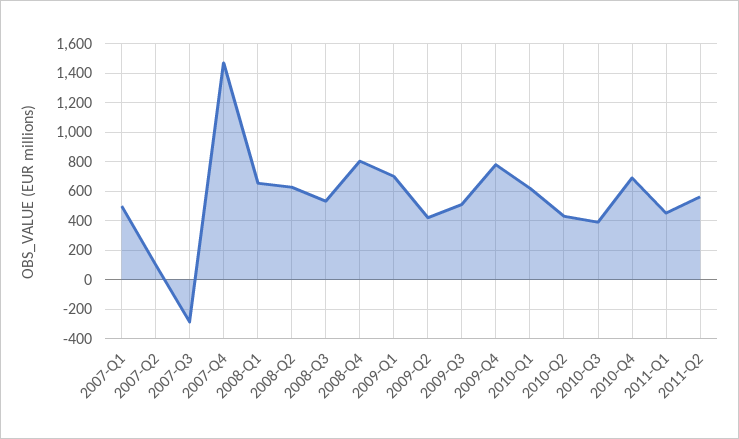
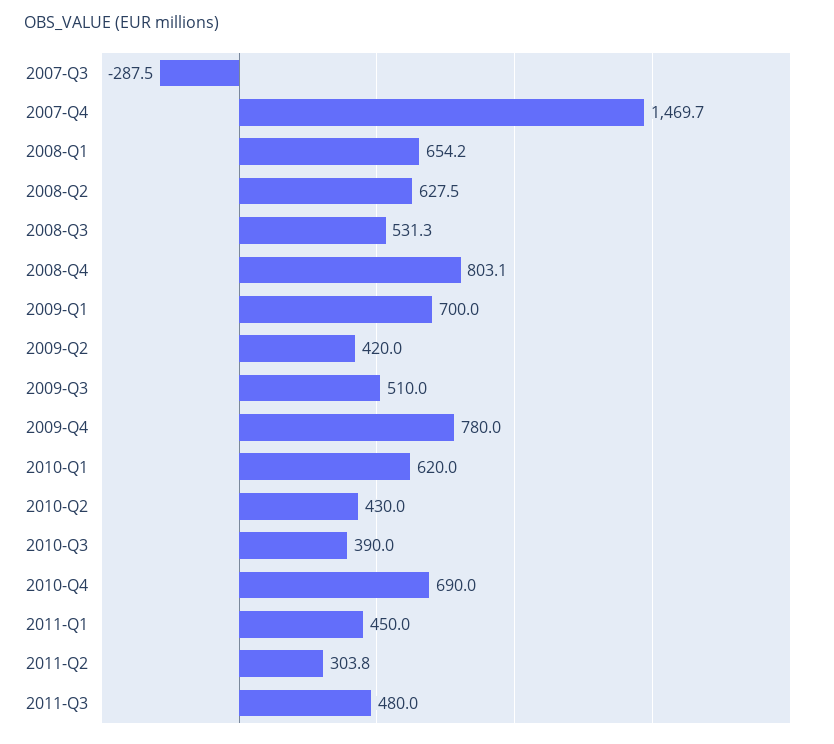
2007-Q1: 500 -> none
2007-Q2: 100 -> none
2011-Q2: 550 -> 303.8
2011-Q3: none -> 480

